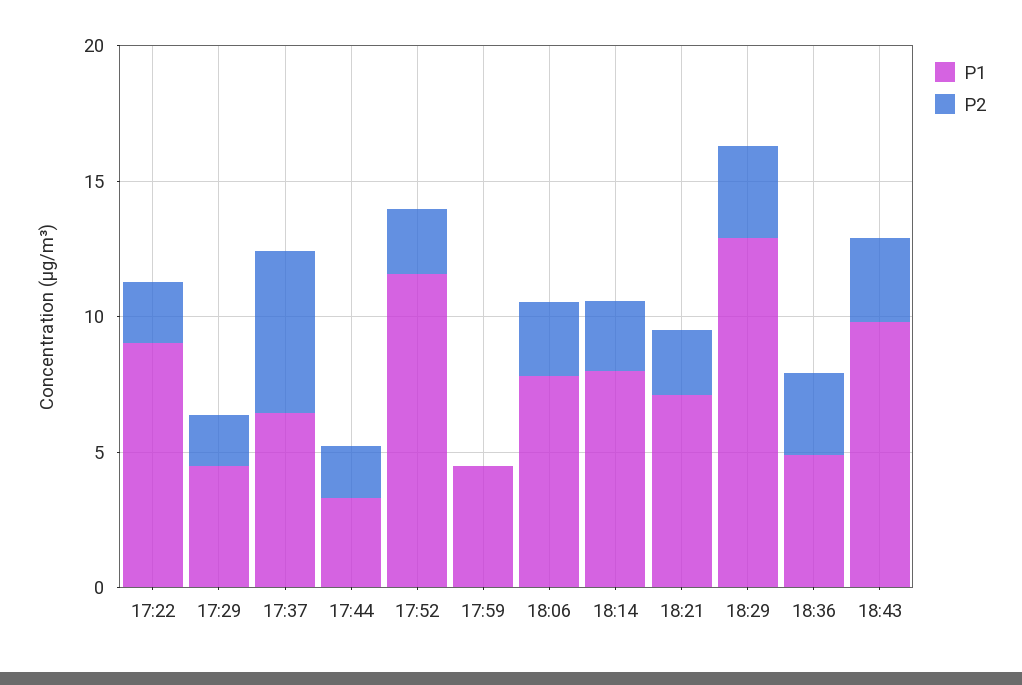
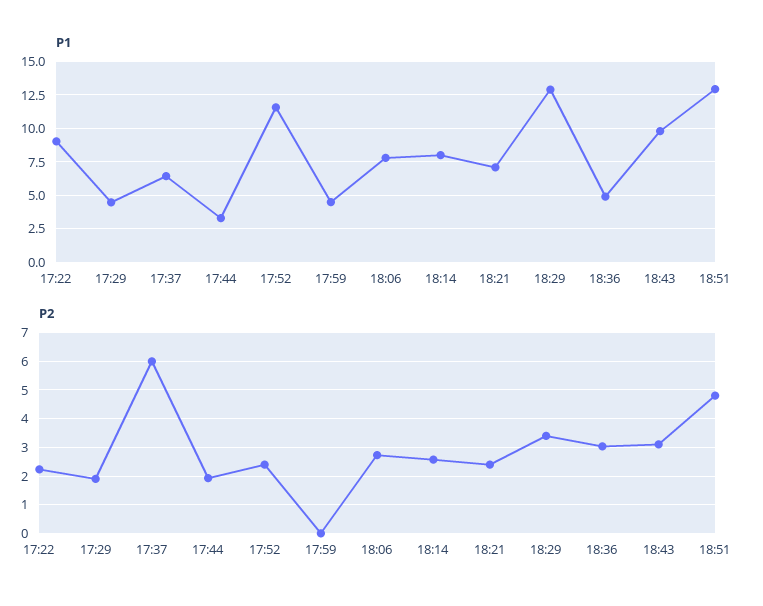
P1, 18:51: none -> 13
P2, 18:51: none -> 4.75

